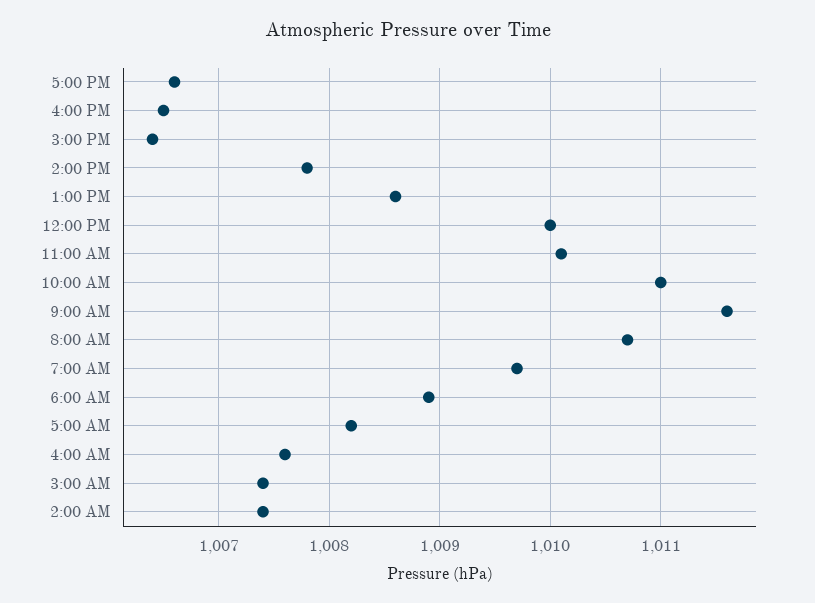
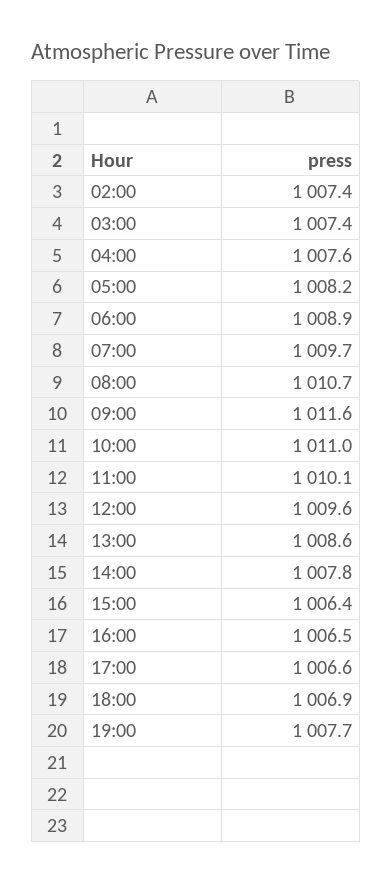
12:00 PM: 1010 -> 1009.6
18:00: none -> 1006.9
19:00: none -> 1007.7

